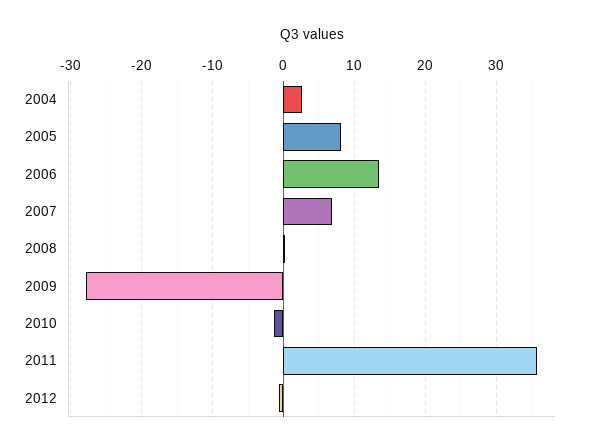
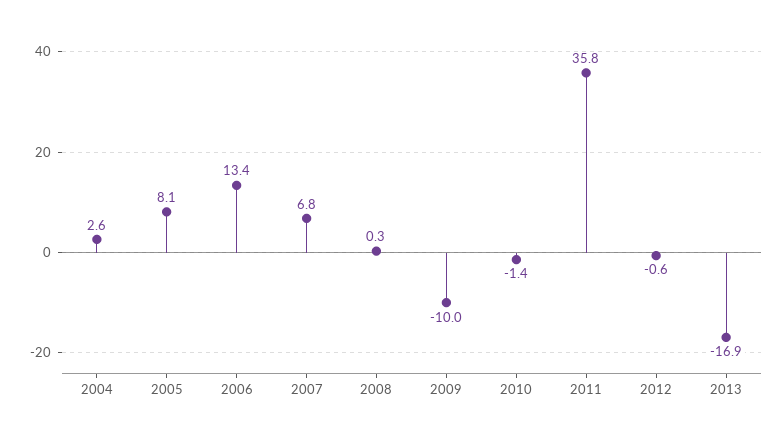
2009: -28 -> -10
2013: none -> -16.9

